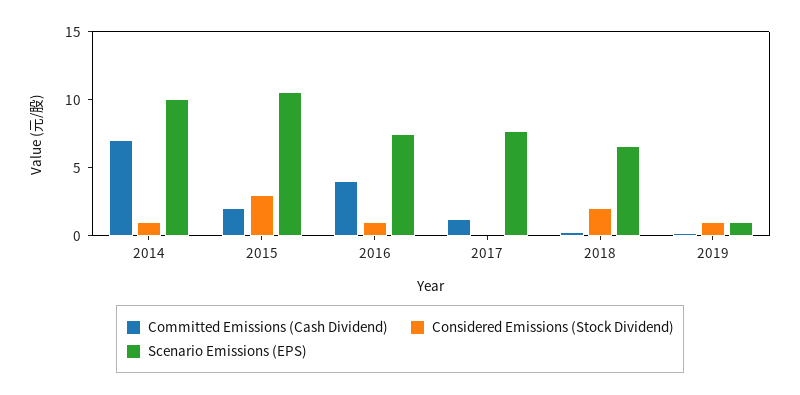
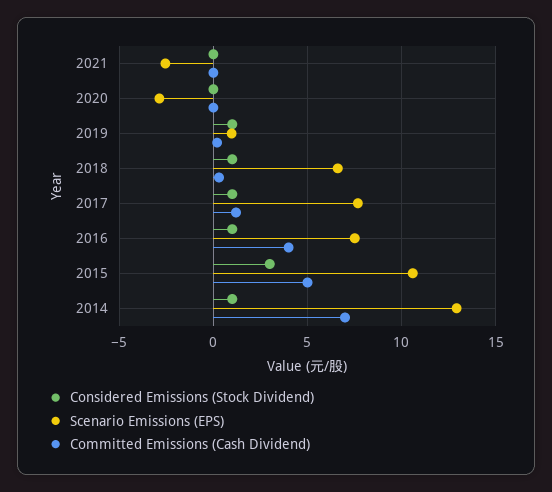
Scenario Emissions (EPS), 2014: 10 -> 13
Committed Emissions (Cash Dividend), 2015: 2 -> 5
Considered Emissions (Stock Dividend), 2017: 0 -> 1
Considered Emissions (Stock Dividend), 2018: 2 -> 1
Considered Emissions (Stock Dividend), 2021: none -> 0
Scenario Emissions (EPS), 2021: none -> -2.5
Committed Emissions (Cash Dividend), 2021: none -> 0
Considered Emissions (Stock Dividend), 2020: none -> 0
Scenario Emissions (EPS), 2020: none -> -3
Committed Emissions (Cash Dividend), 2020: none -> 0

